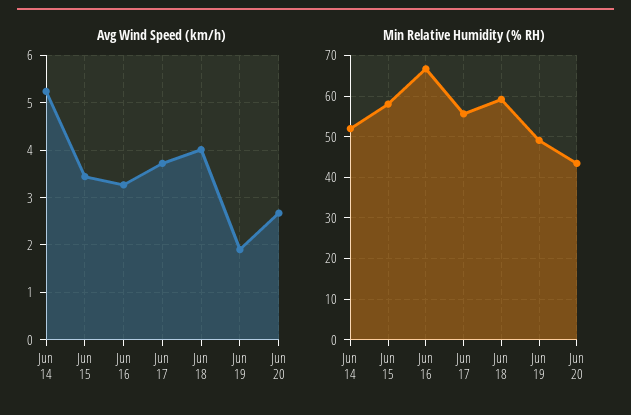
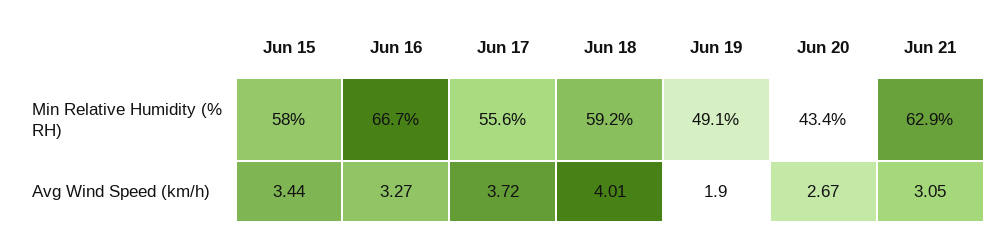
Avg Wind Speed (km/h), Jun 14: 5.2 -> none
Min Relative Humidity (% RH), Jun 14: 52 -> none
Min Relative Humidity (% RH), Jun 21: none -> 62.9
Avg Wind Speed (km/h), Jun 21: none -> 3.05

